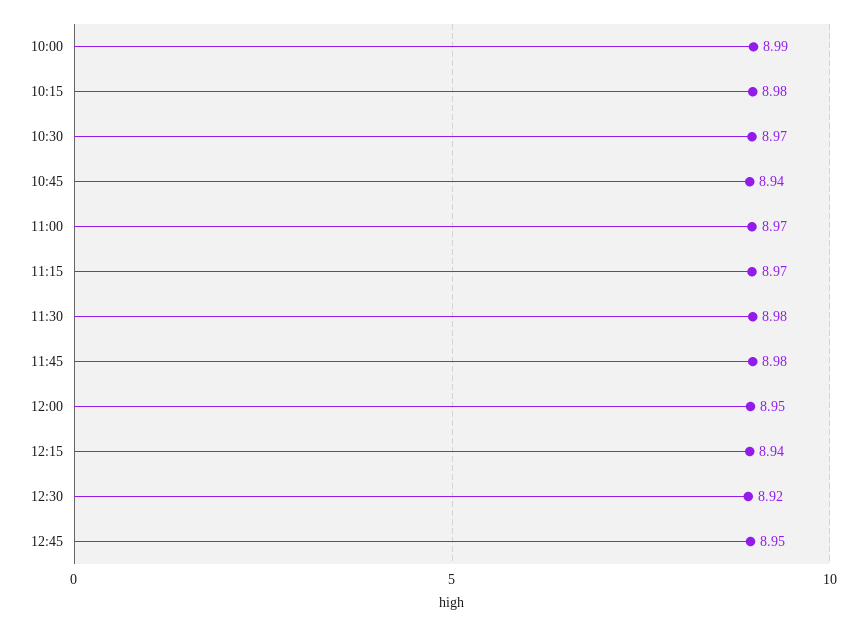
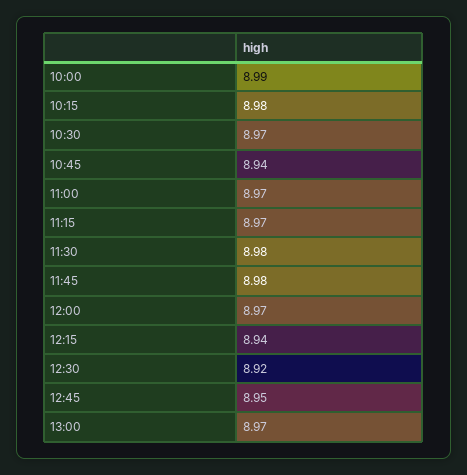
12:00: 8.95 -> 8.97
13:00: none -> 8.97

